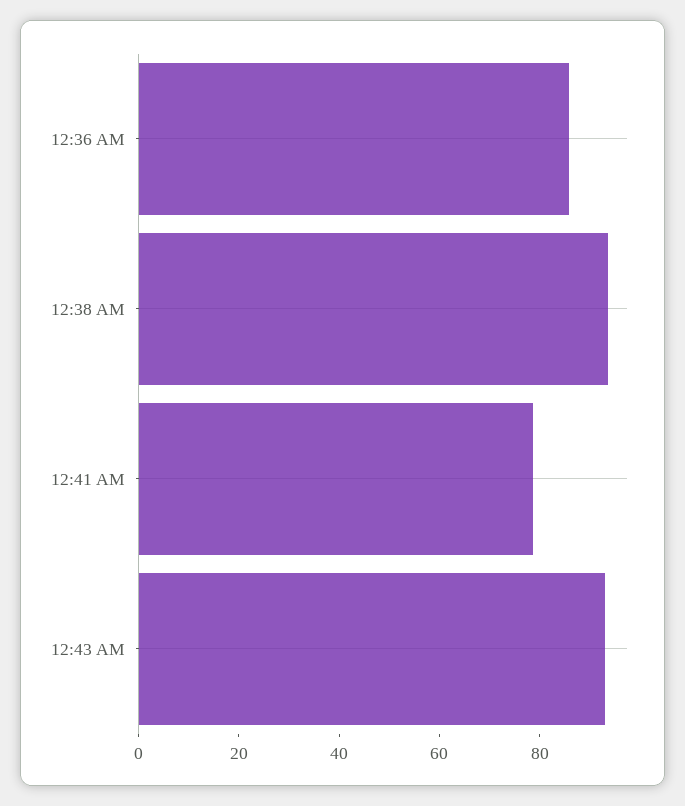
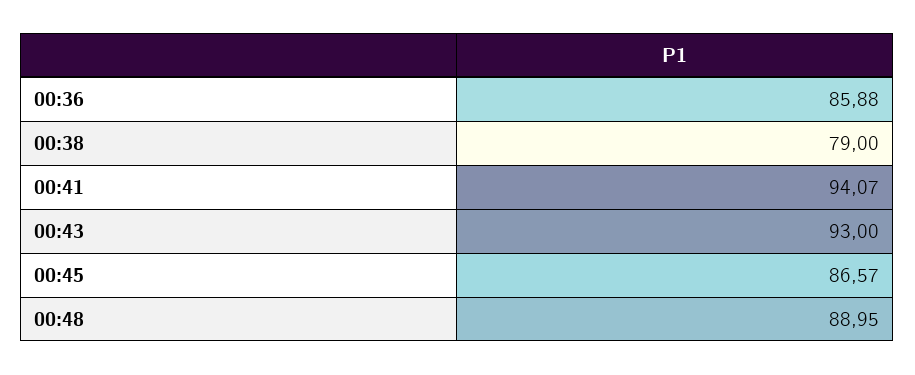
12:38 AM: 95 -> 79
12:41 AM: 80 -> 94.07
00:45: none -> 86.57
00:48: none -> 88.95

